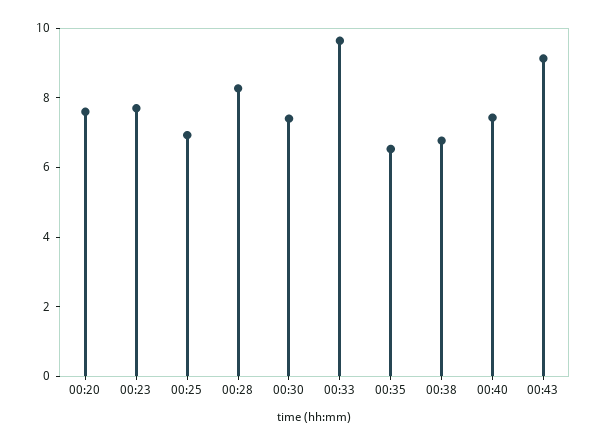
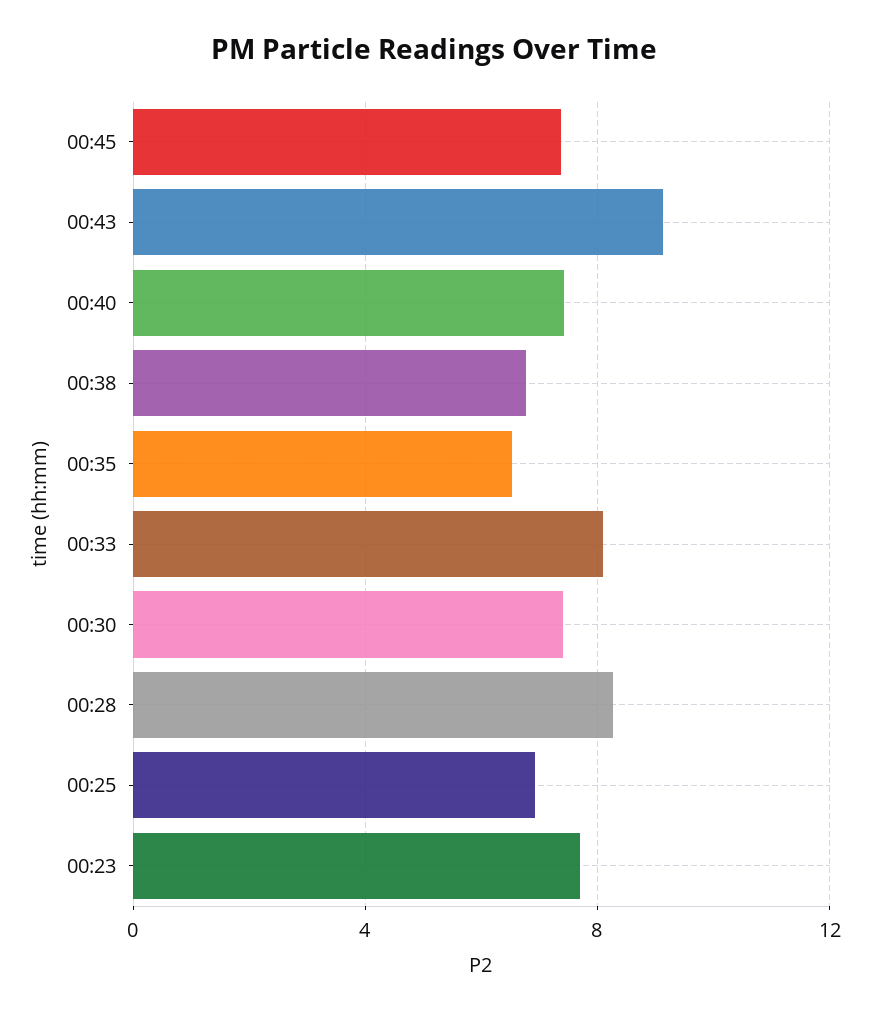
00:20: 7.5 -> none
00:33: 9.5 -> 8
00:45: none -> 7.5

